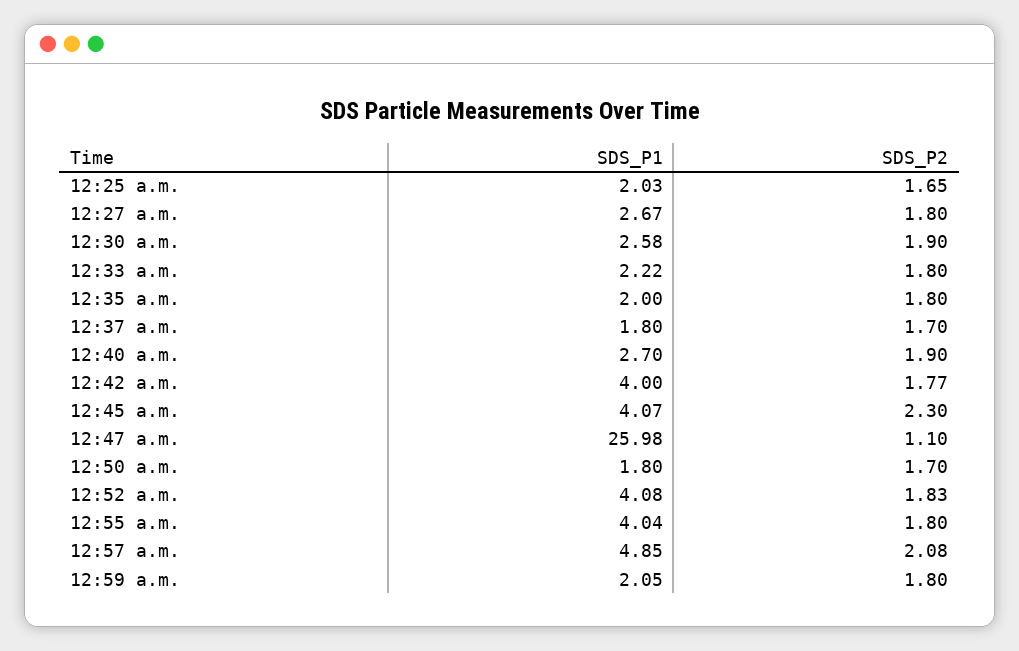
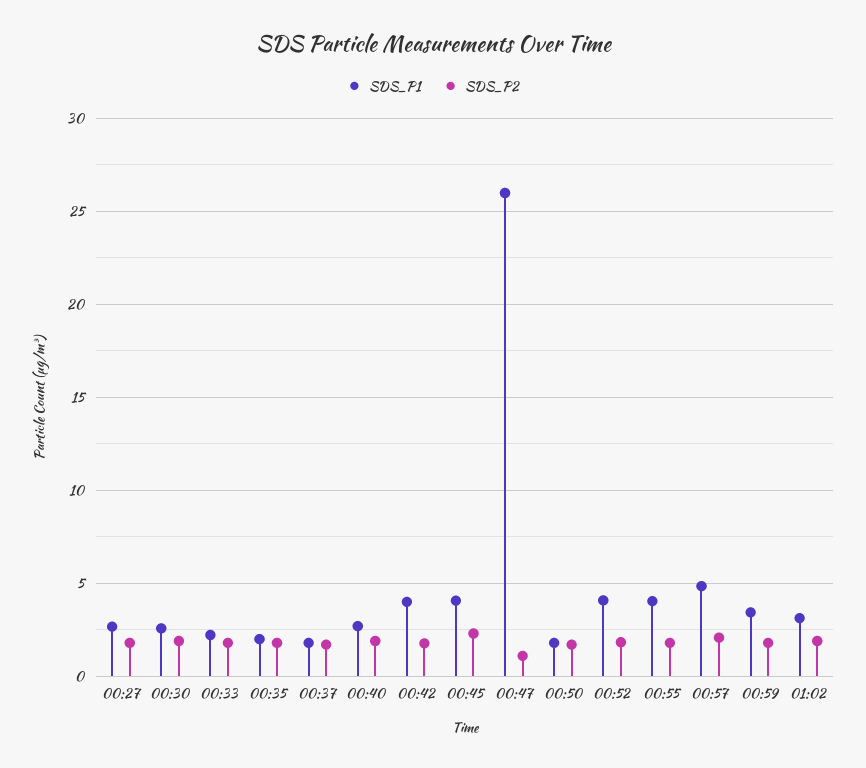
SDS_P1, 12:25 a.m.: 2.03 -> none
SDS_P2, 12:25 a.m.: 1.65 -> none
SDS_P1, 12:59 a.m.: 2.05 -> 3.5
SDS_P1, 01:02: none -> 3
SDS_P2, 01:02: none -> 2

